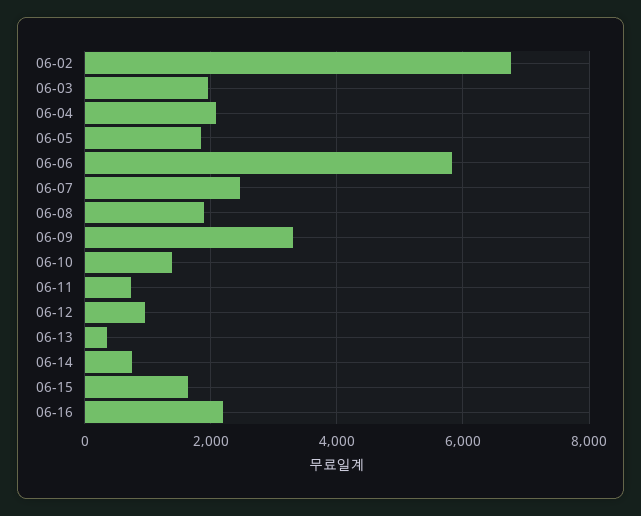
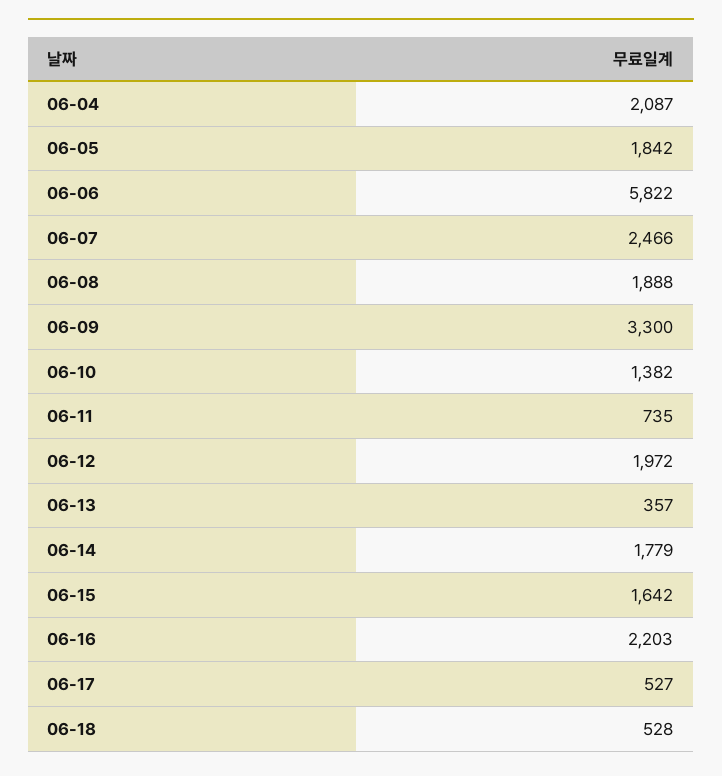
06-02: 6800 -> none
06-03: 2000 -> none
06-12: 1000 -> 1972
06-14: 800 -> 1779
06-17: none -> 527
06-18: none -> 528

